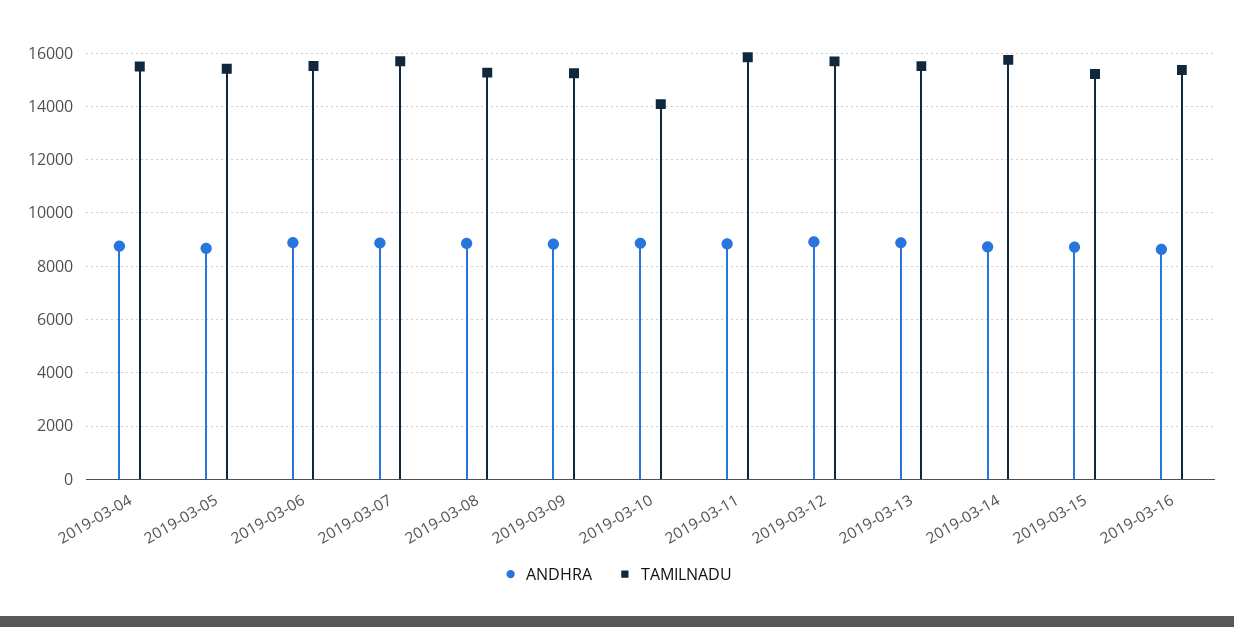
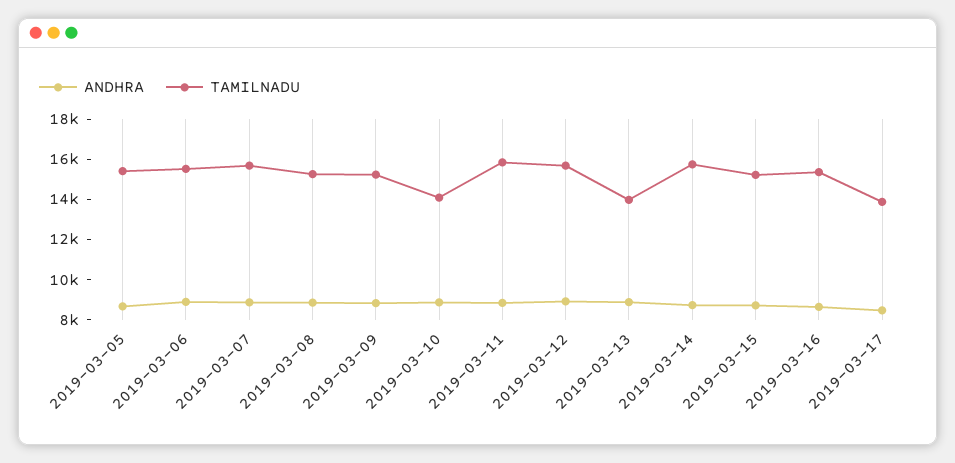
ANDHRA, 2019-03-04: 8750 -> none
TAMILNADU, 2019-03-04: 15500 -> none
TAMILNADU, 2019-03-13: 15500 -> 14000
ANDHRA, 2019-03-17: none -> 8500
TAMILNADU, 2019-03-17: none -> 14000

